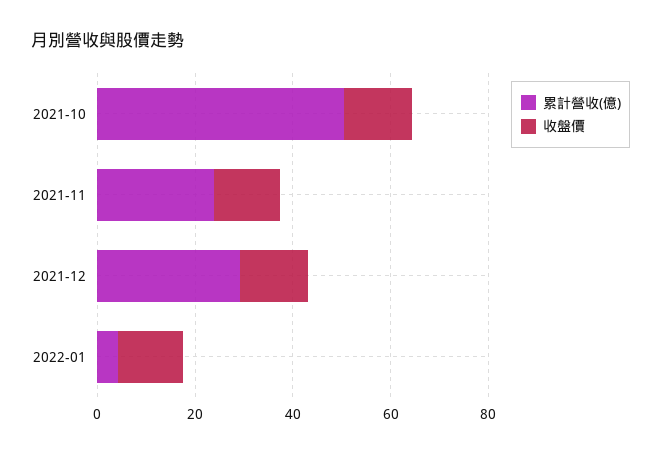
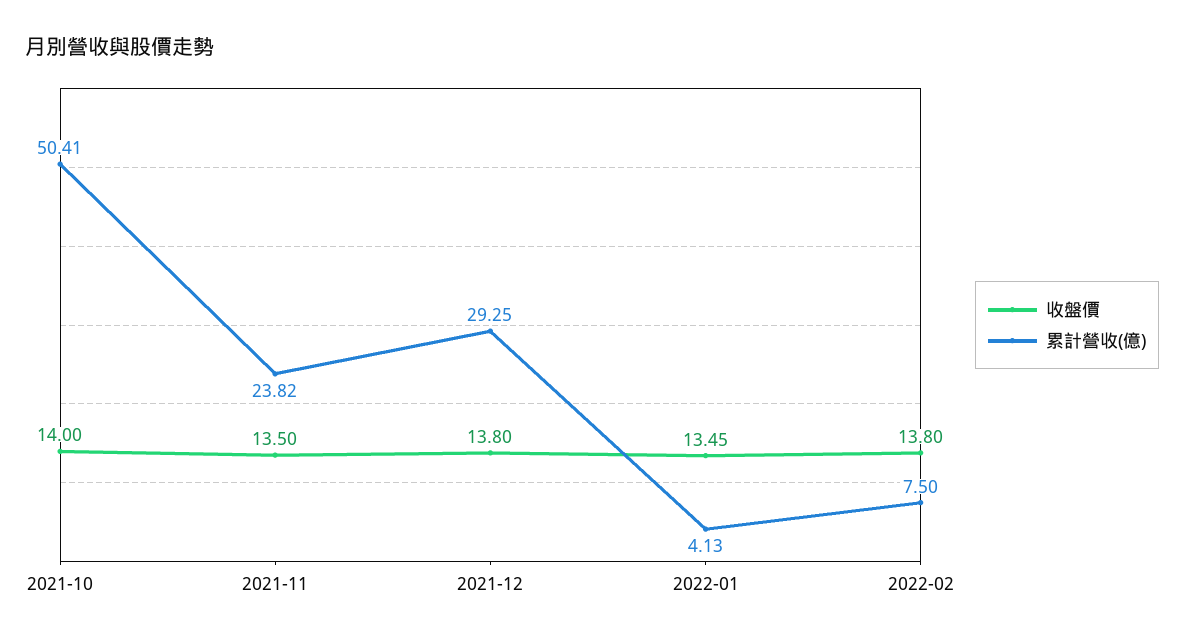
收盤價, 2022-02: none -> 13.8
累計營收(億), 2022-02: none -> 7.5

